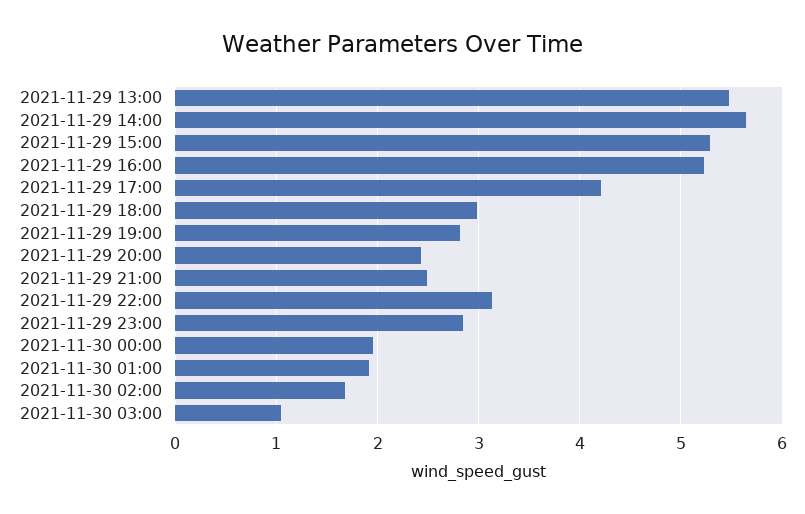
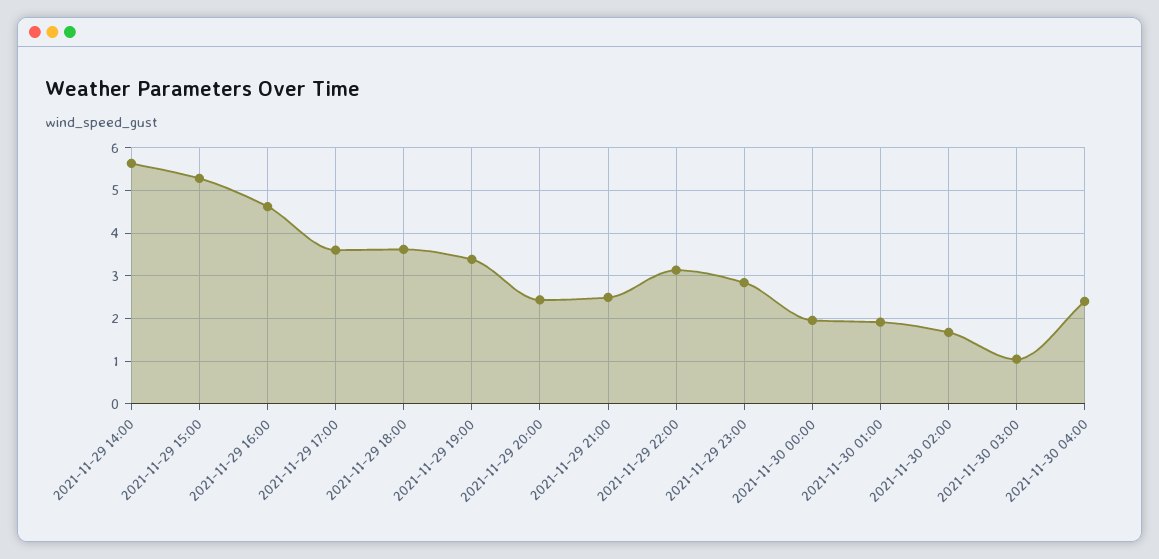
2021-11-29 13:00: 5.5 -> none
2021-11-29 16:00: 5.2 -> 4.6
2021-11-29 17:00: 4.2 -> 3.6
2021-11-29 18:00: 3 -> 3.6
2021-11-29 19:00: 2.8 -> 3.4
2021-11-30 04:00: none -> 2.4

